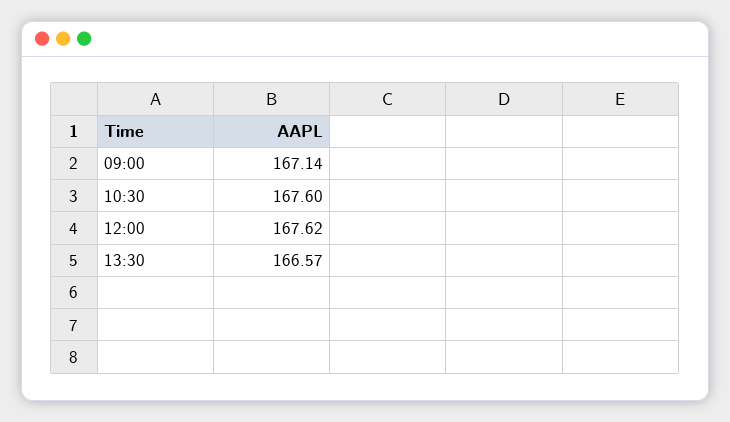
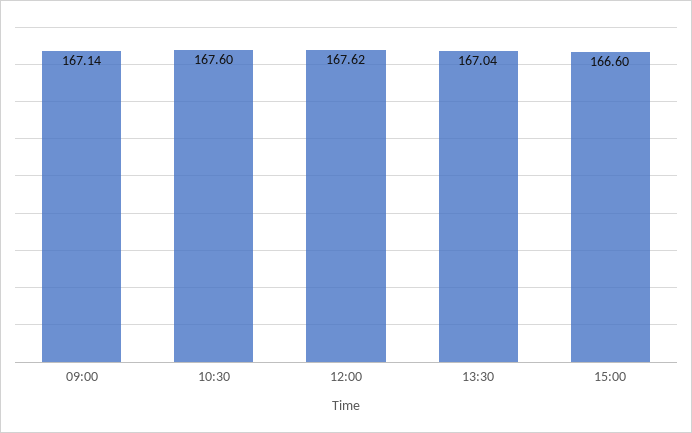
13:30: 166.57 -> 167.04
15:00: none -> 166.6

